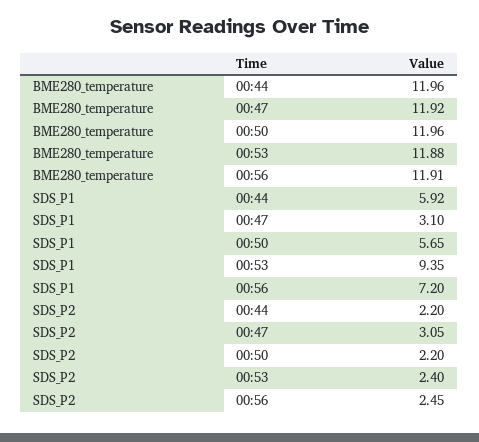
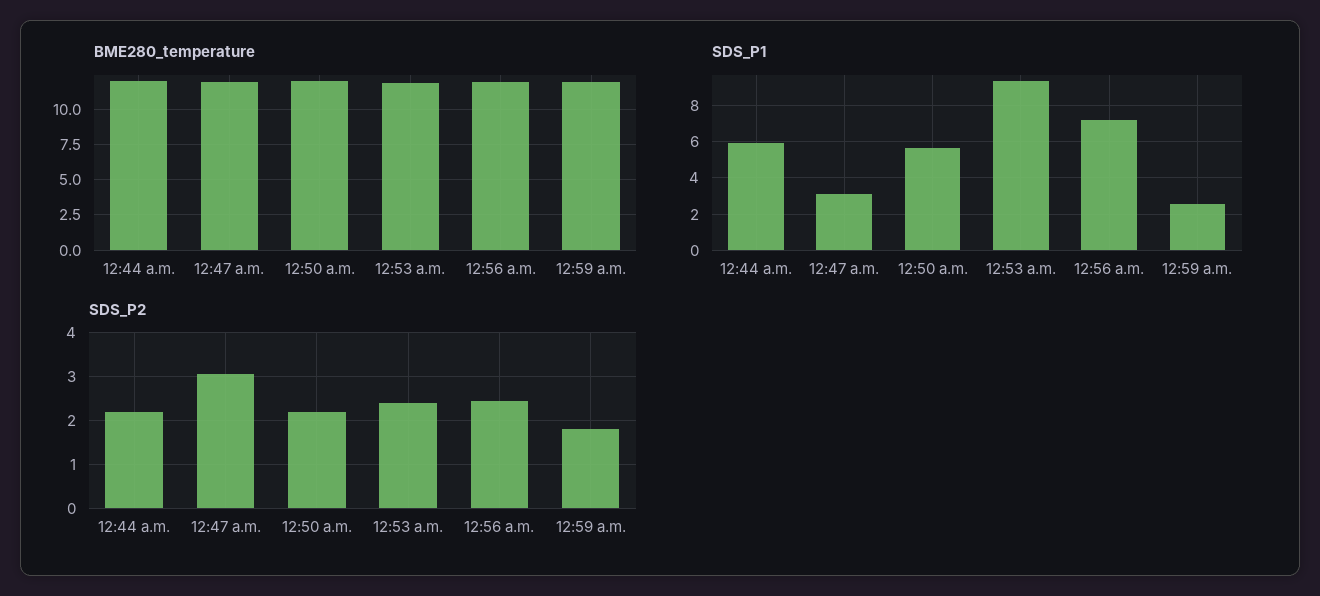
BME280_temperature, 12:59 a.m.: none -> 12
SDS_P1, 12:59 a.m.: none -> 2.5
SDS_P2, 12:59 a.m.: none -> 1.8

